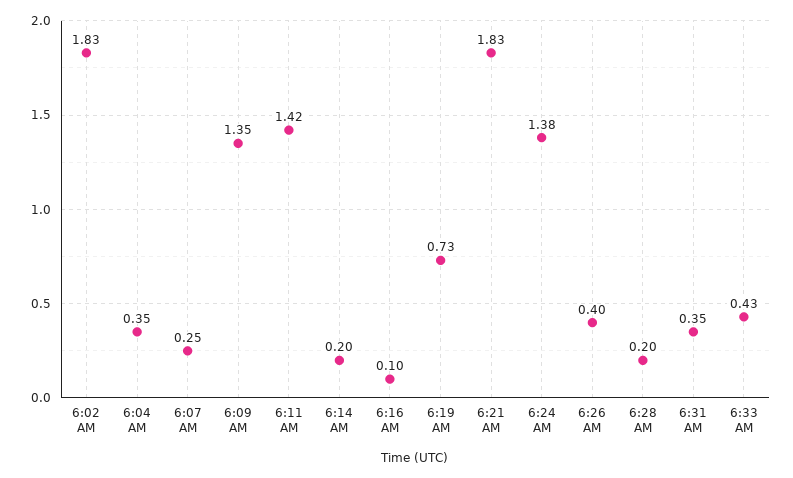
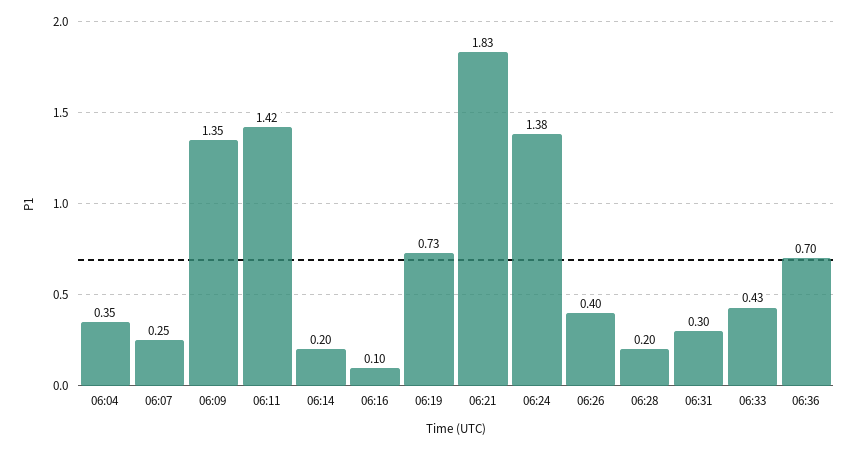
6:02 AM: 1.83 -> none
6:31 AM: 0.35 -> 0.3
06:36: none -> 0.7

